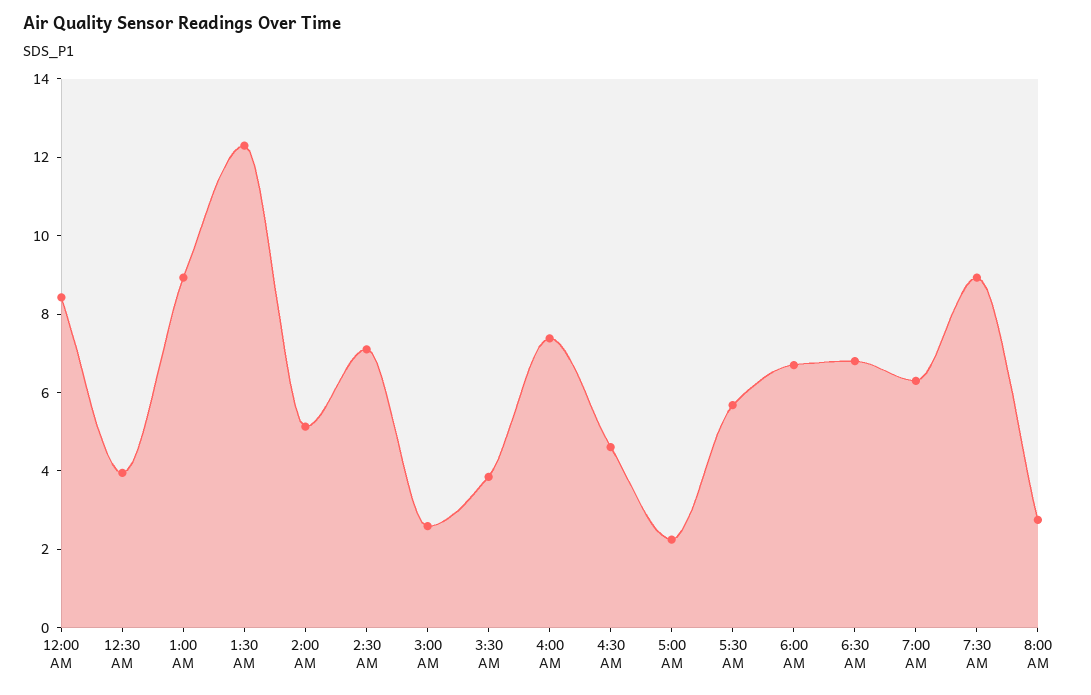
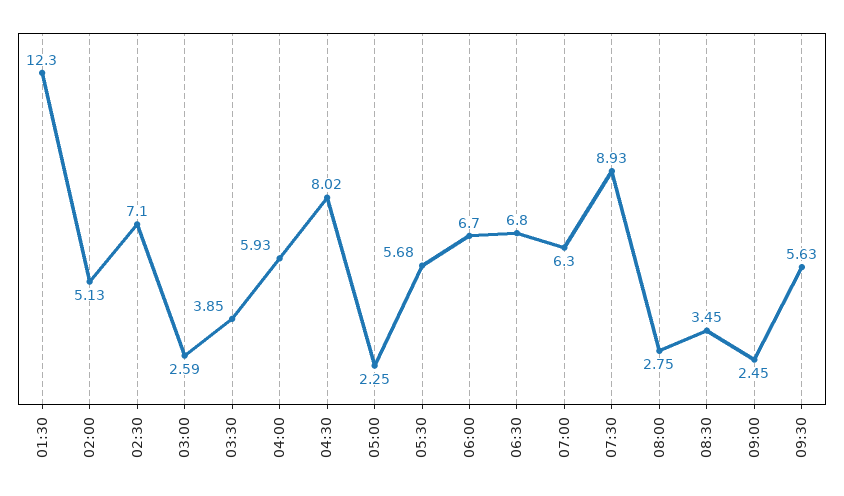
12:00 AM: 8.5 -> none
12:30 AM: 4 -> none
1:00 AM: 9 -> none
4:00 AM: 7.5 -> 5.93
4:30 AM: 4.5 -> 8.02
08:30: none -> 3.45
09:00: none -> 2.45
09:30: none -> 5.63

